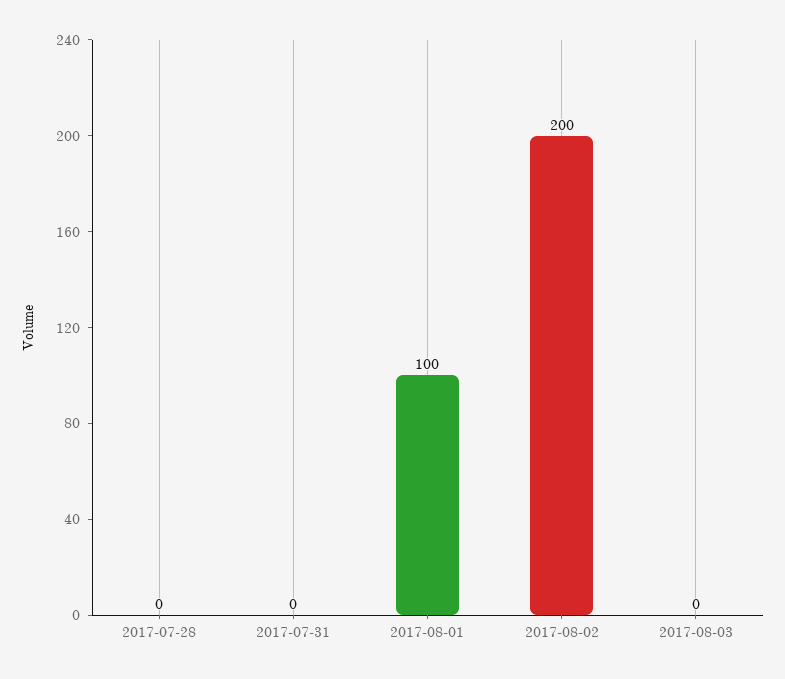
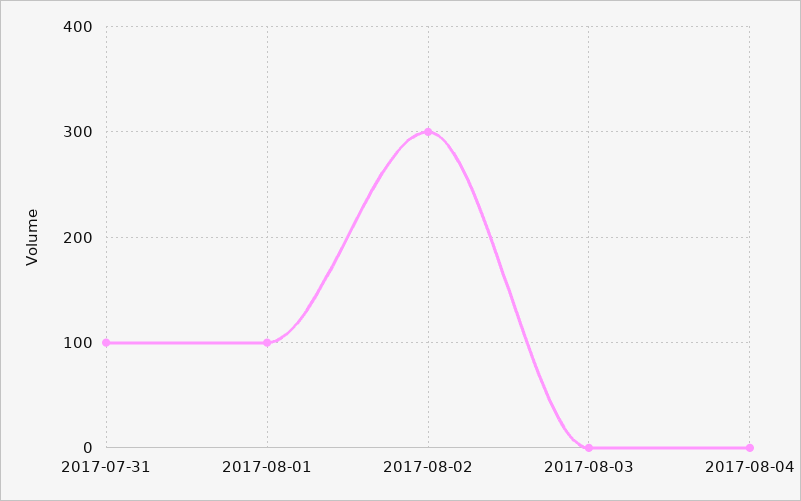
2017-07-28: 0 -> none
2017-07-31: 0 -> 100
2017-08-02: 200 -> 300
2017-08-04: none -> 0

